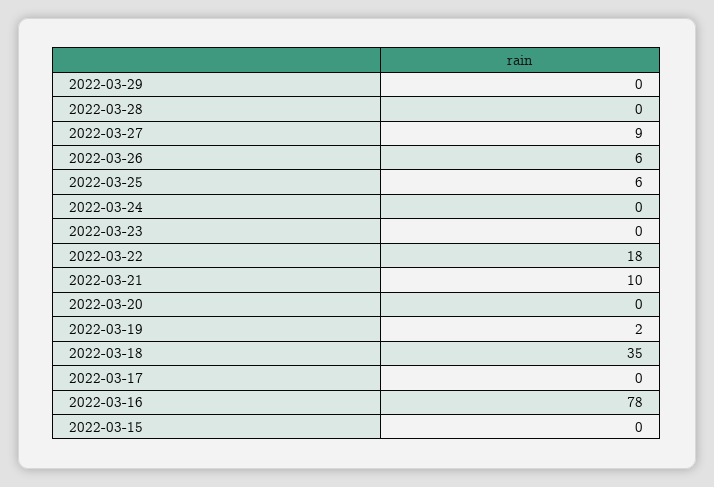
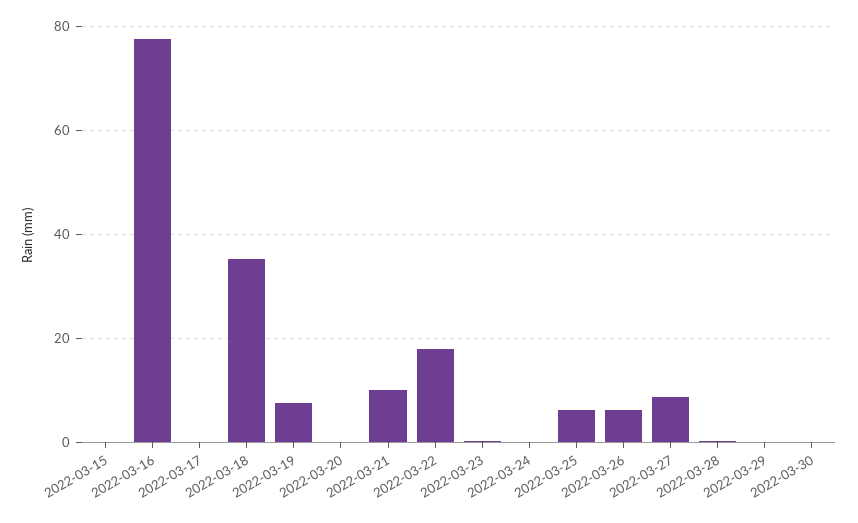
2022-03-19: 2 -> 8
2022-03-30: none -> 0

